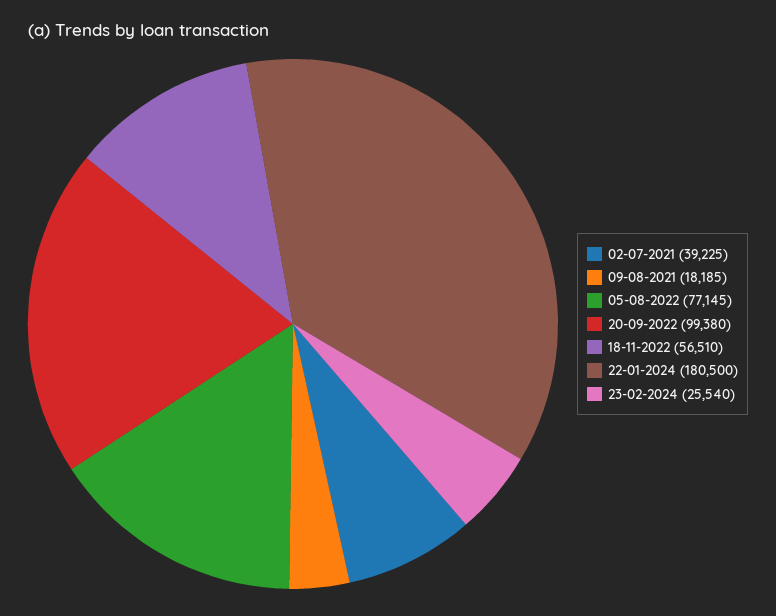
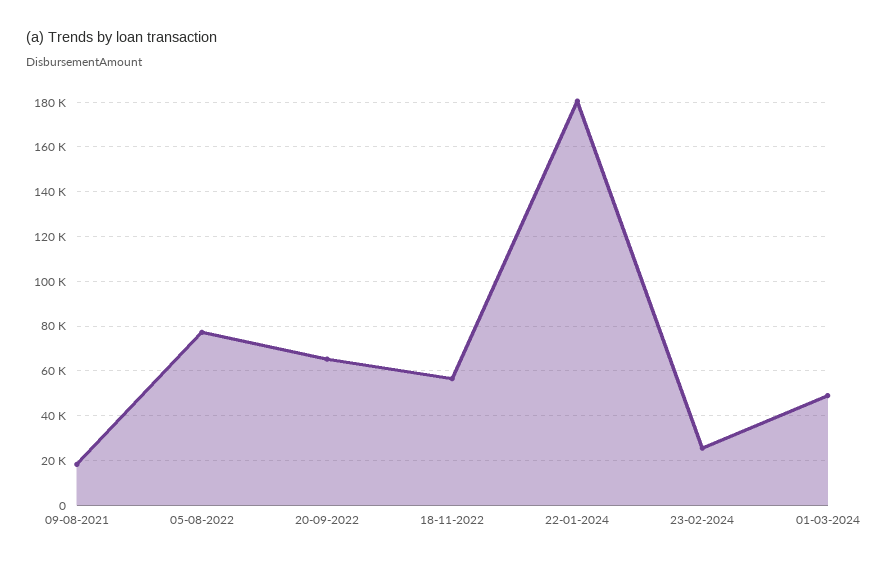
02-07-2021: 39225 -> none
20-09-2022: 99380 -> 65000
01-03-2024: none -> 50000

